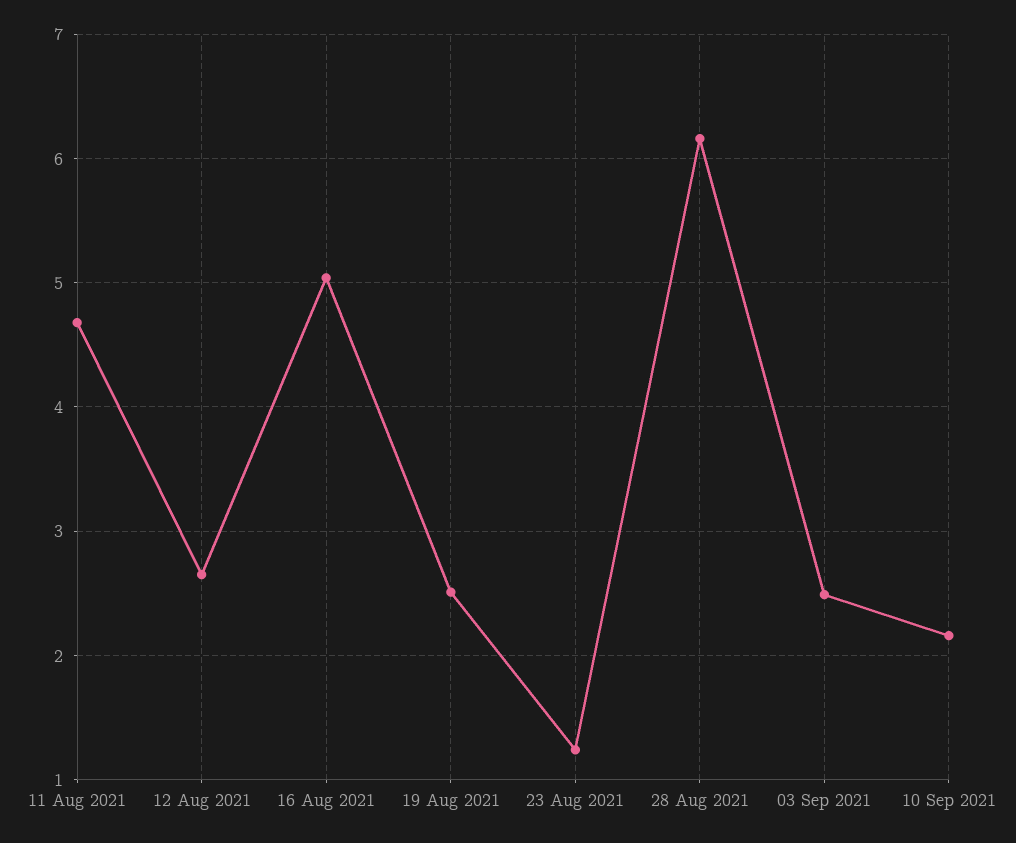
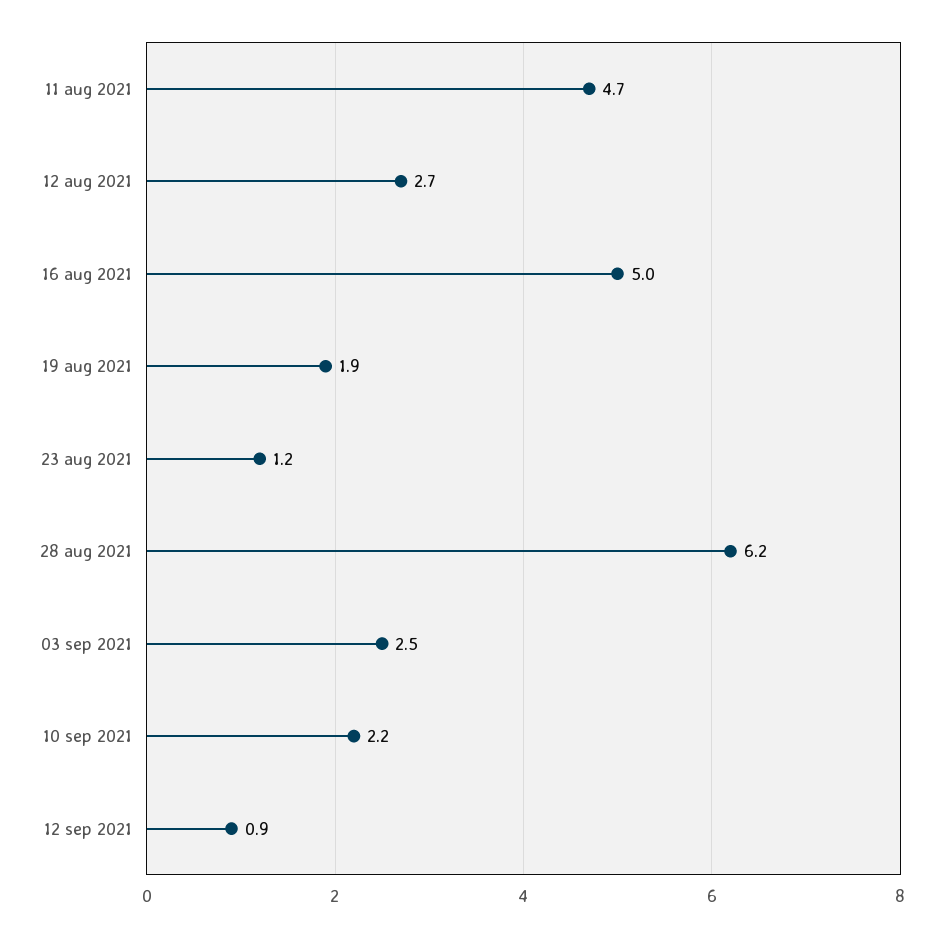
19 Aug 2021: 2.5 -> 1.9
12 sep 2021: none -> 0.9

